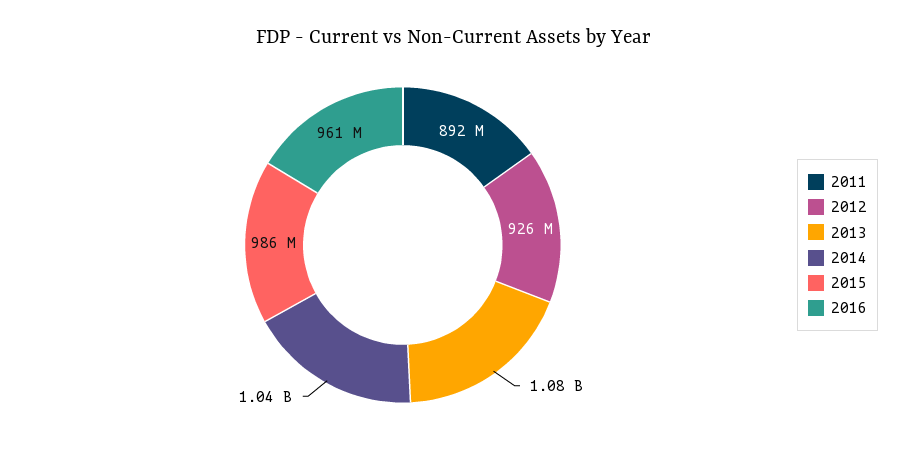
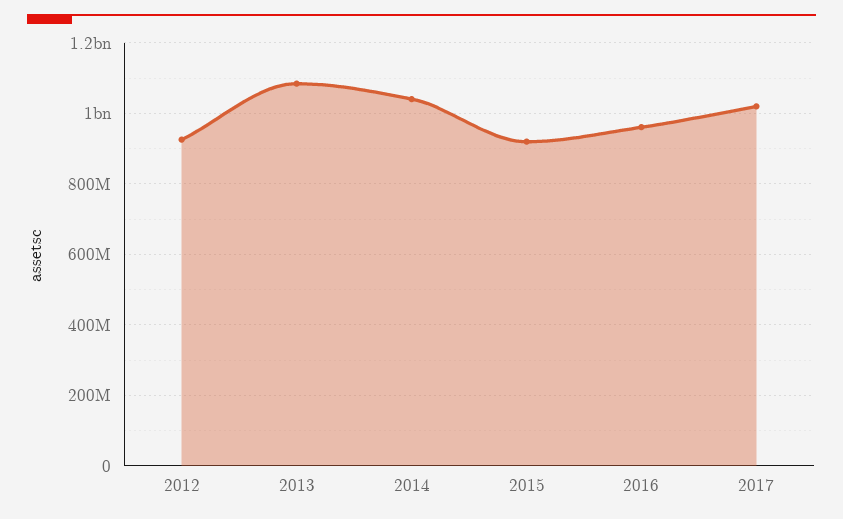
2011: 892000000 -> none
2015: 986000000 -> 920000000
2017: none -> 1020000000

